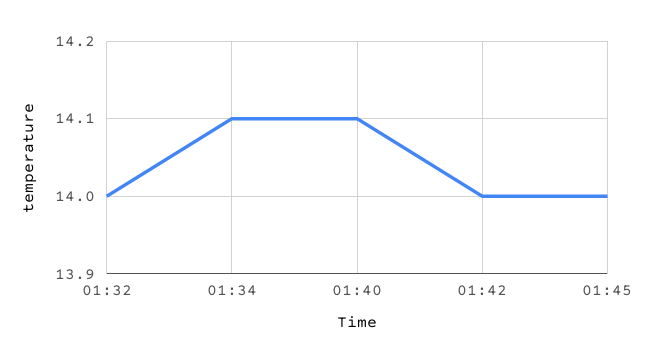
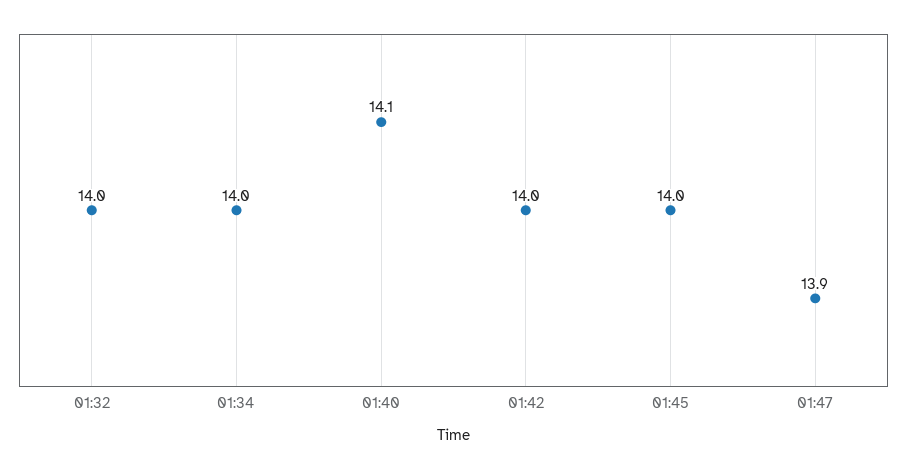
01:34: 14.1 -> 14
01:47: none -> 13.9

